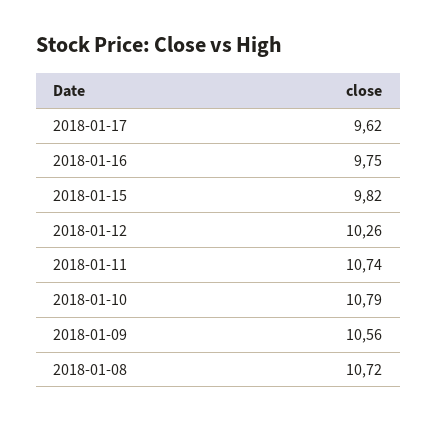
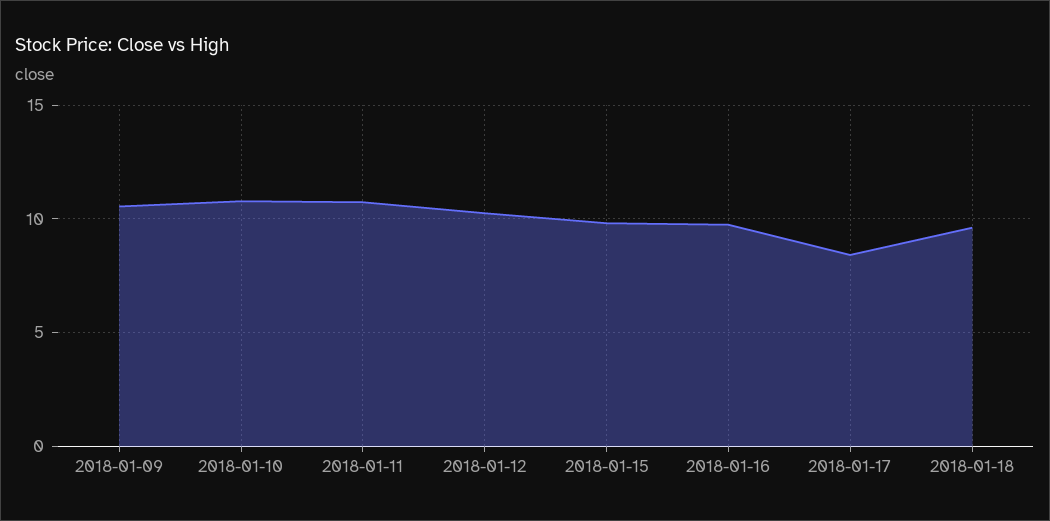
2018-01-17: 9.62 -> 8.5
2018-01-08: 10.72 -> none
2018-01-18: none -> 9.5

